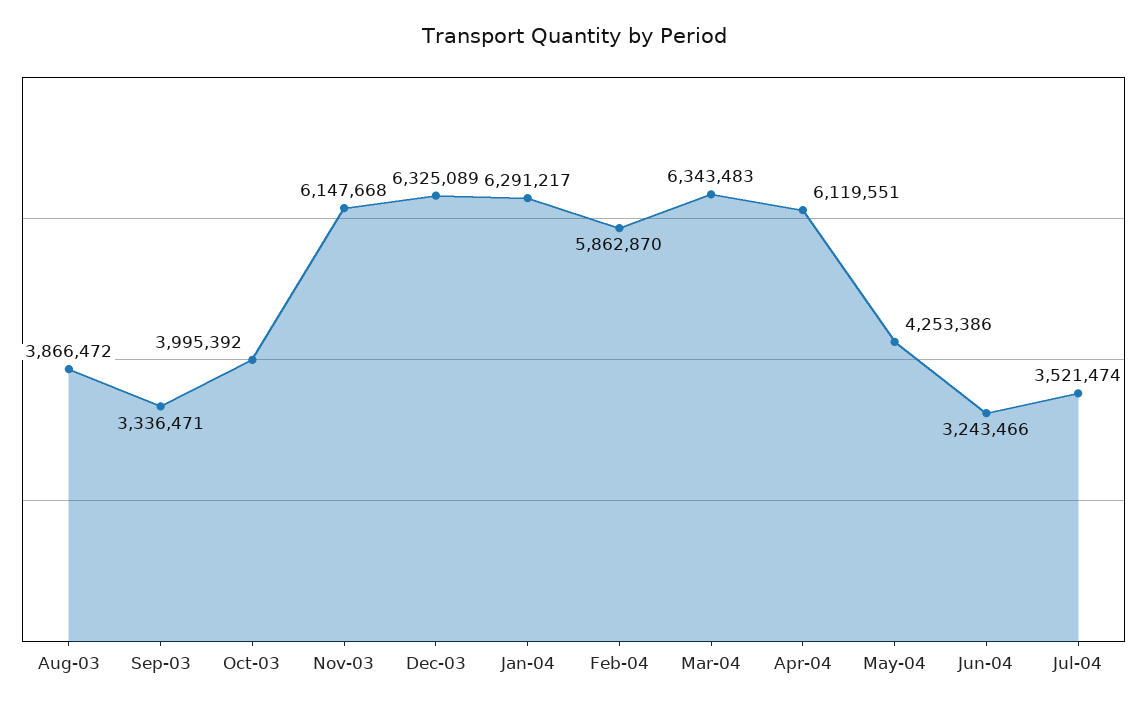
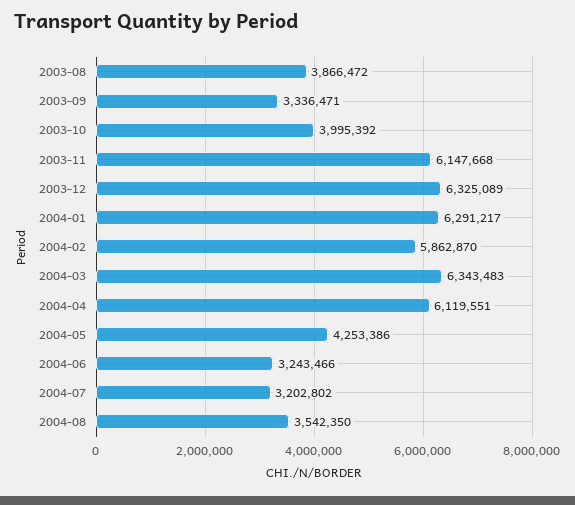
Jul-04: 3521474 -> 3202802
2004-08: none -> 3542350

